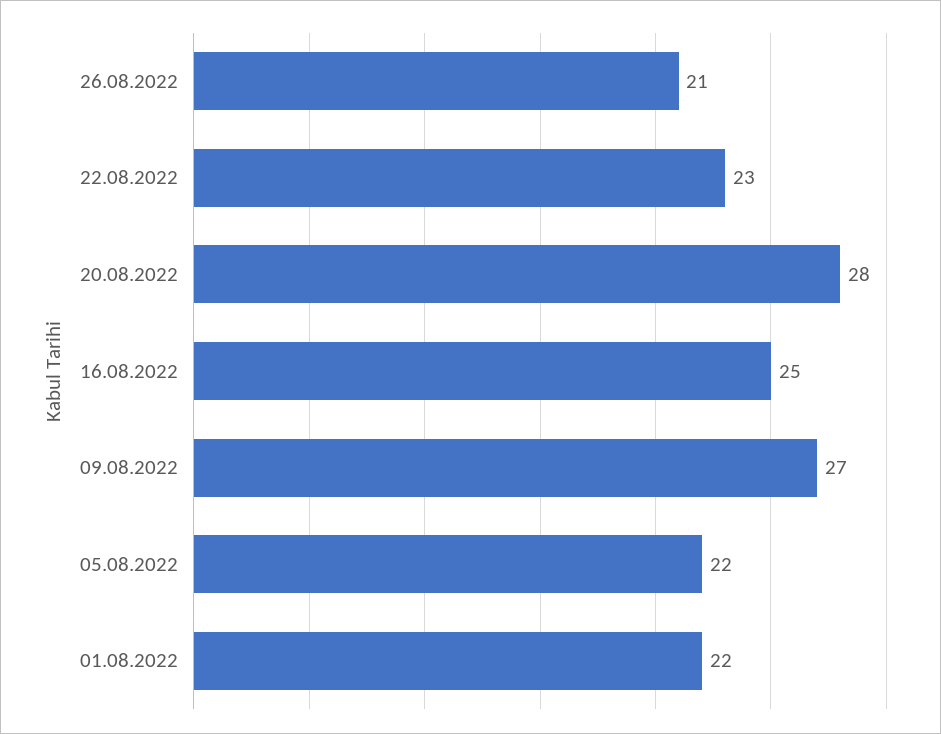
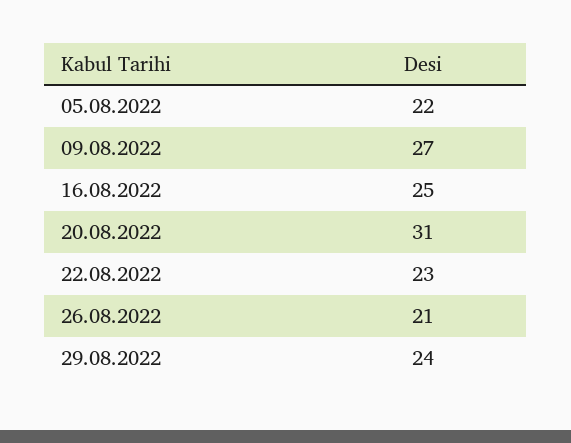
20.08.2022: 28 -> 31
01.08.2022: 22 -> none
29.08.2022: none -> 24

